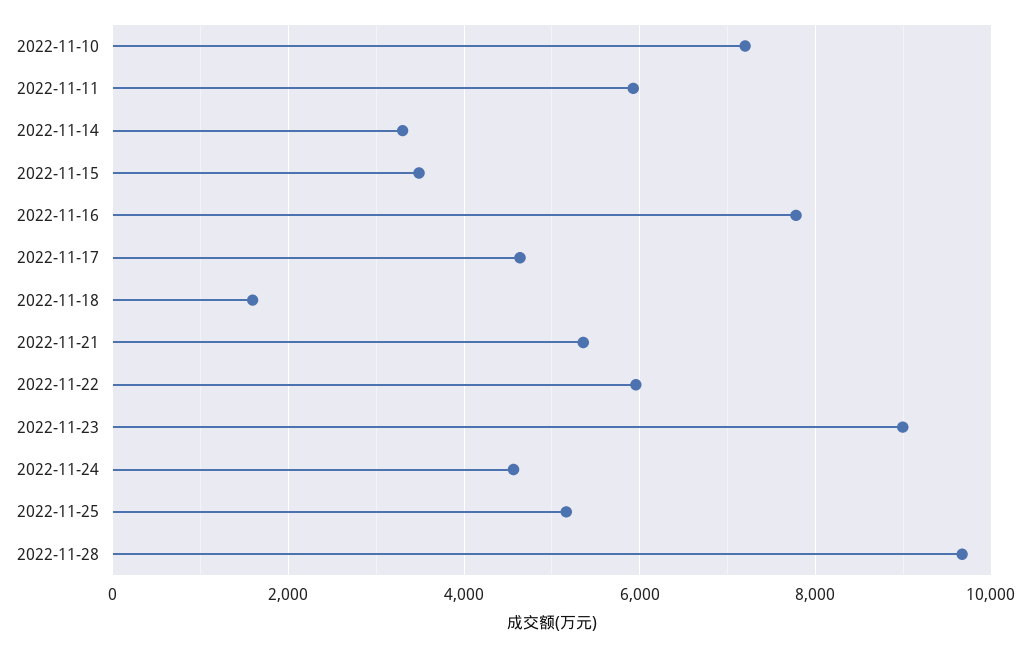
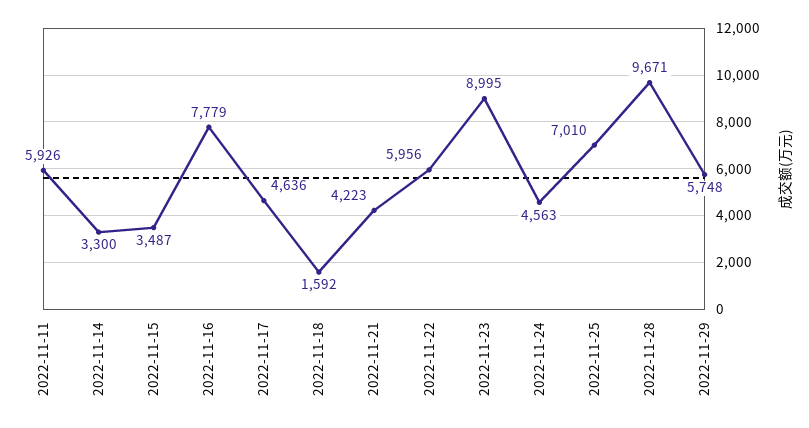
2022-11-10: 7200 -> none
2022-11-21: 5400 -> 4223
2022-11-25: 5200 -> 7010
2022-11-29: none -> 5748

